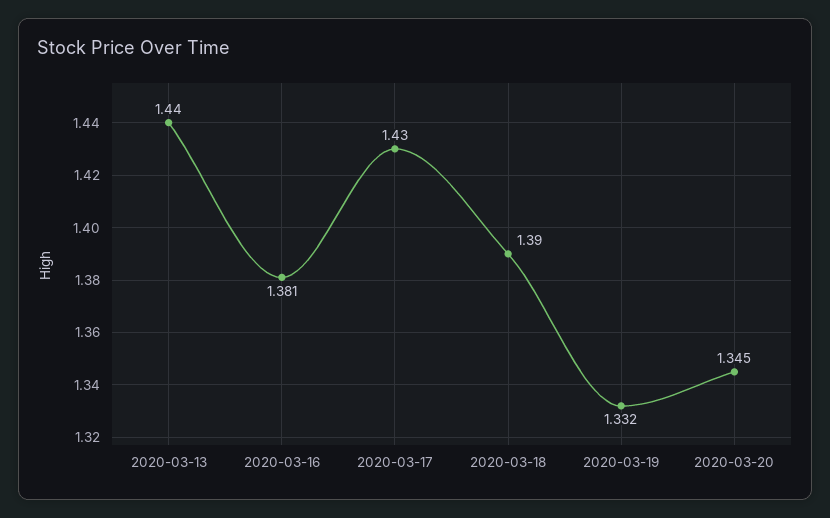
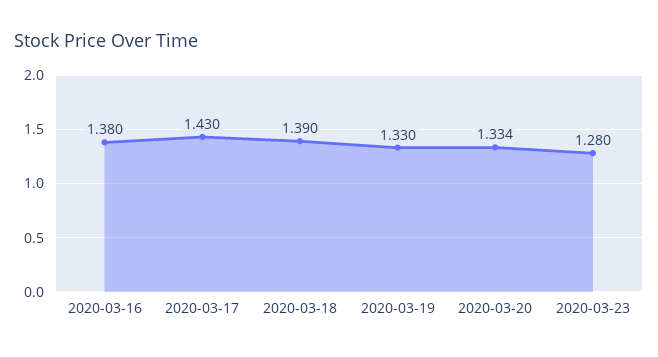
2020-03-13: 1.44 -> none
2020-03-16: 1.381 -> 1.38
2020-03-19: 1.332 -> 1.33
2020-03-20: 1.345 -> 1.334
2020-03-23: none -> 1.28

